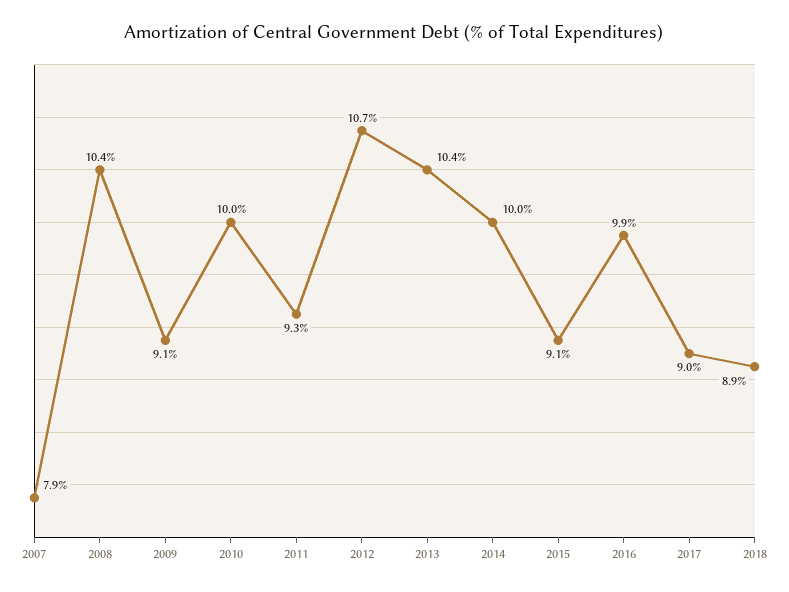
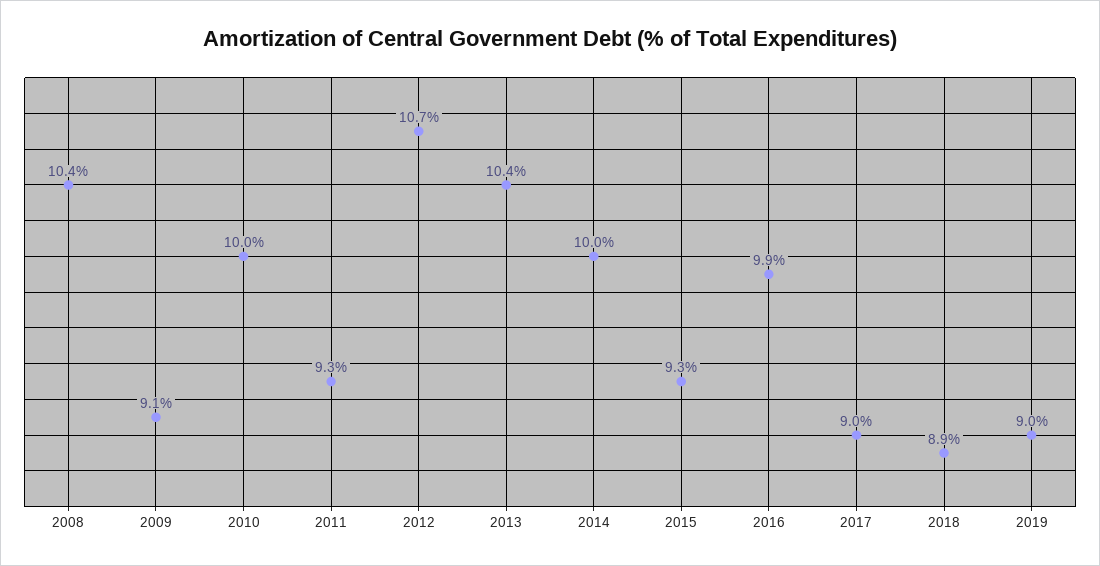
2007: 7.9 -> none
2015: 9.1 -> 9.3
2019: none -> 9

